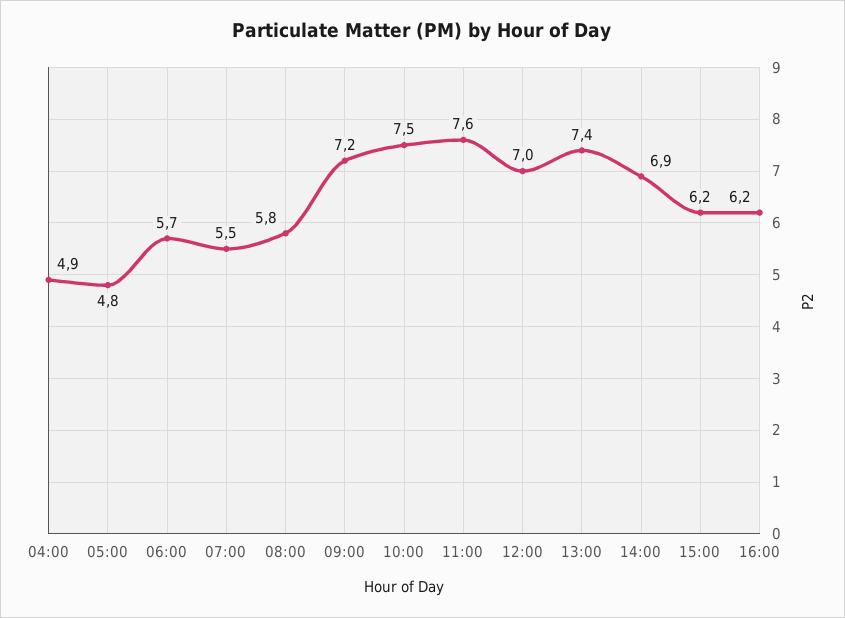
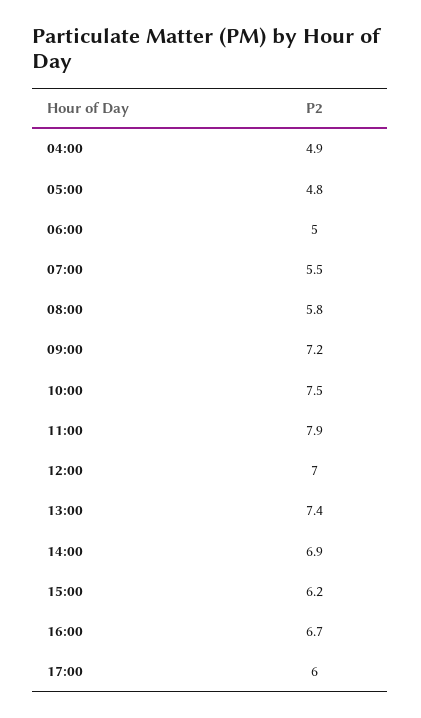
06:00: 5.7 -> 5
11:00: 7.6 -> 7.9
16:00: 6.2 -> 6.7
17:00: none -> 6

